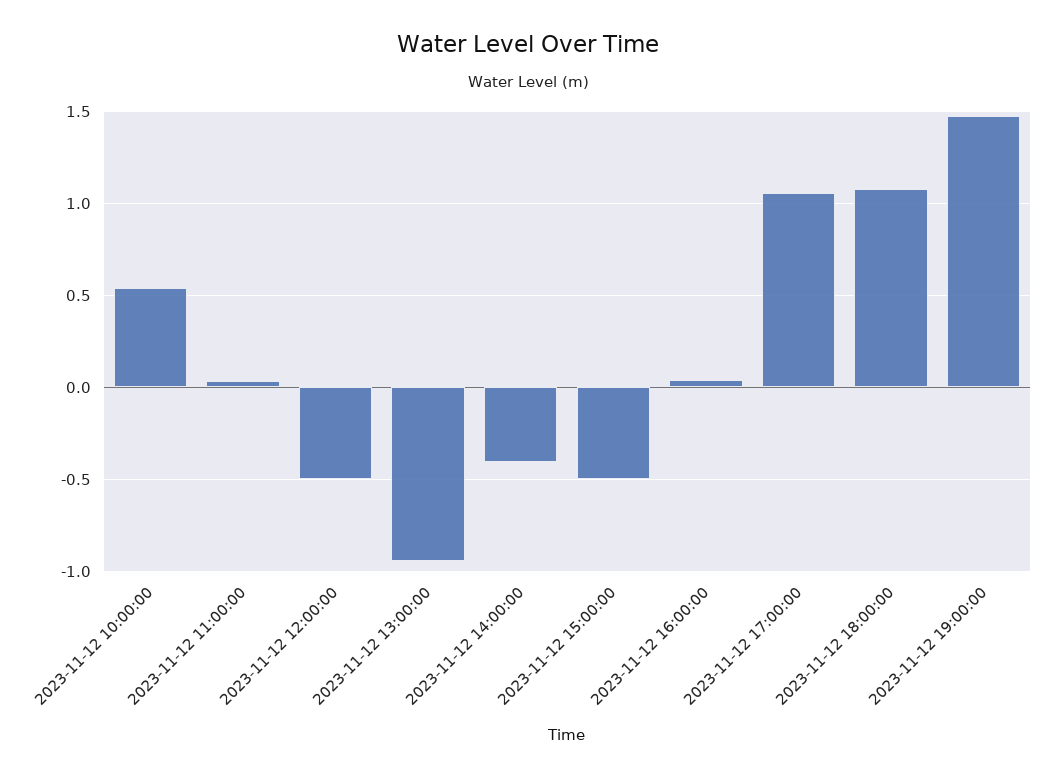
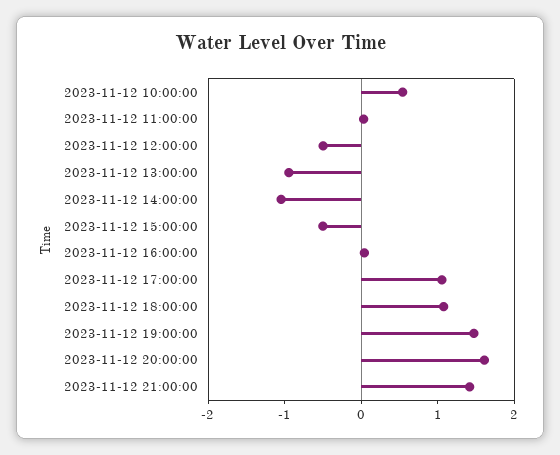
2023-11-12 14:00:00: -0.4 -> -1
2023-11-12 20:00:00: none -> 1.6
2023-11-12 21:00:00: none -> 1.4

